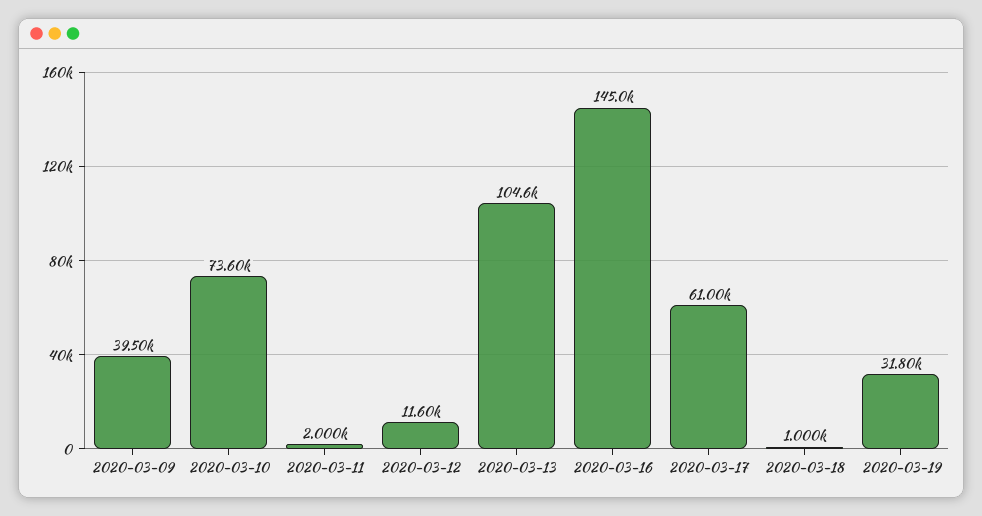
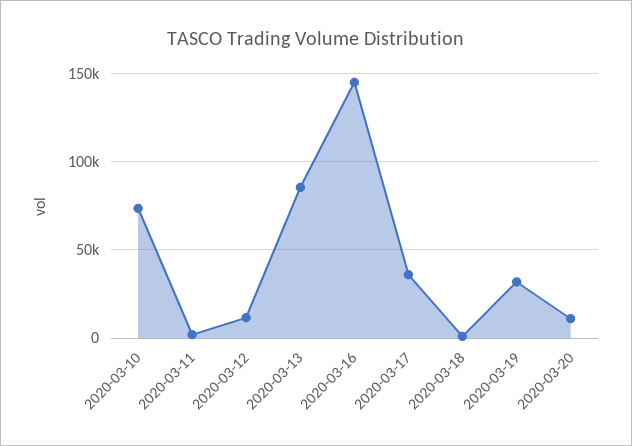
2020-03-09: 39500 -> none
2020-03-13: 104600 -> 85000
2020-03-17: 61000 -> 35000
2020-03-20: none -> 10000

